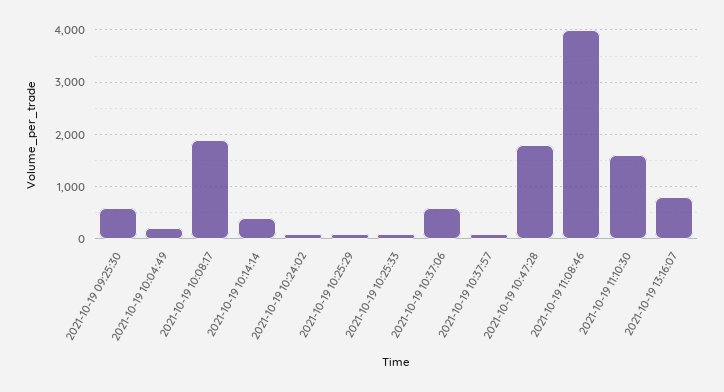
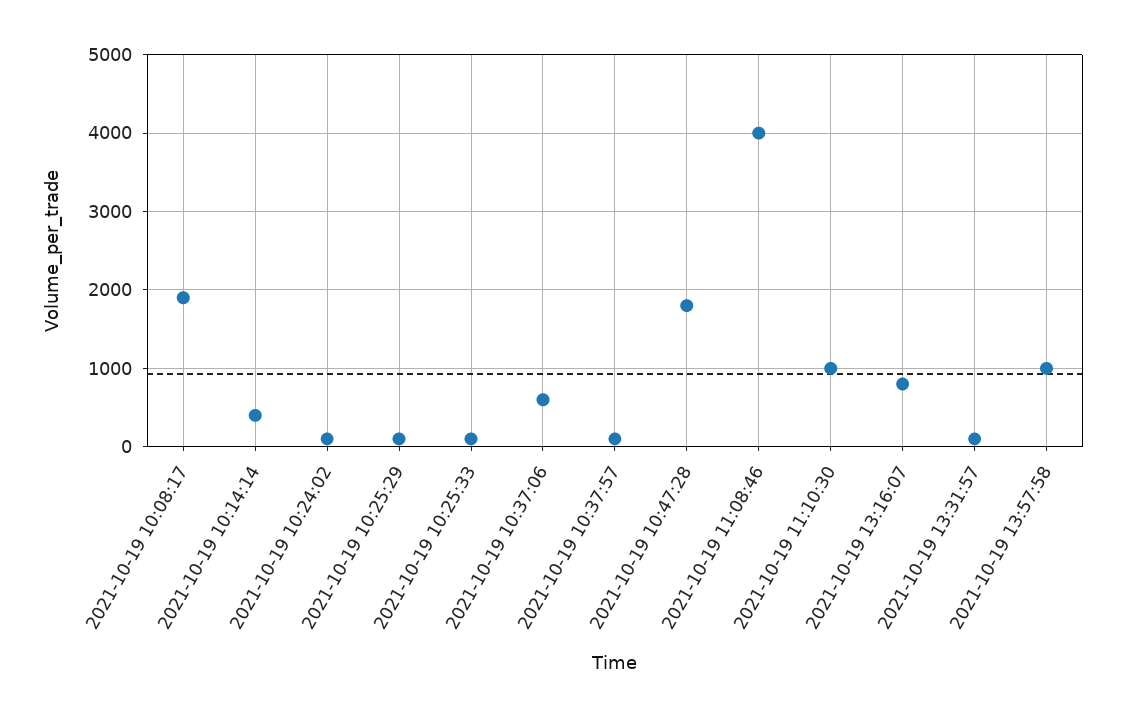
2021-10-19 09:25:30: 600 -> none
2021-10-19 10:04:49: 200 -> none
2021-10-19 11:10:30: 1600 -> 1000
2021-10-19 13:31:57: none -> 100
2021-10-19 13:57:58: none -> 1000

